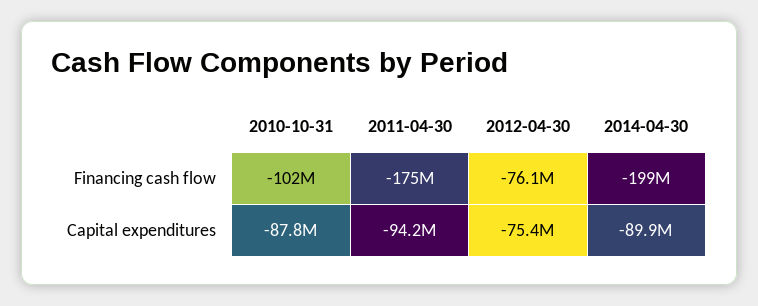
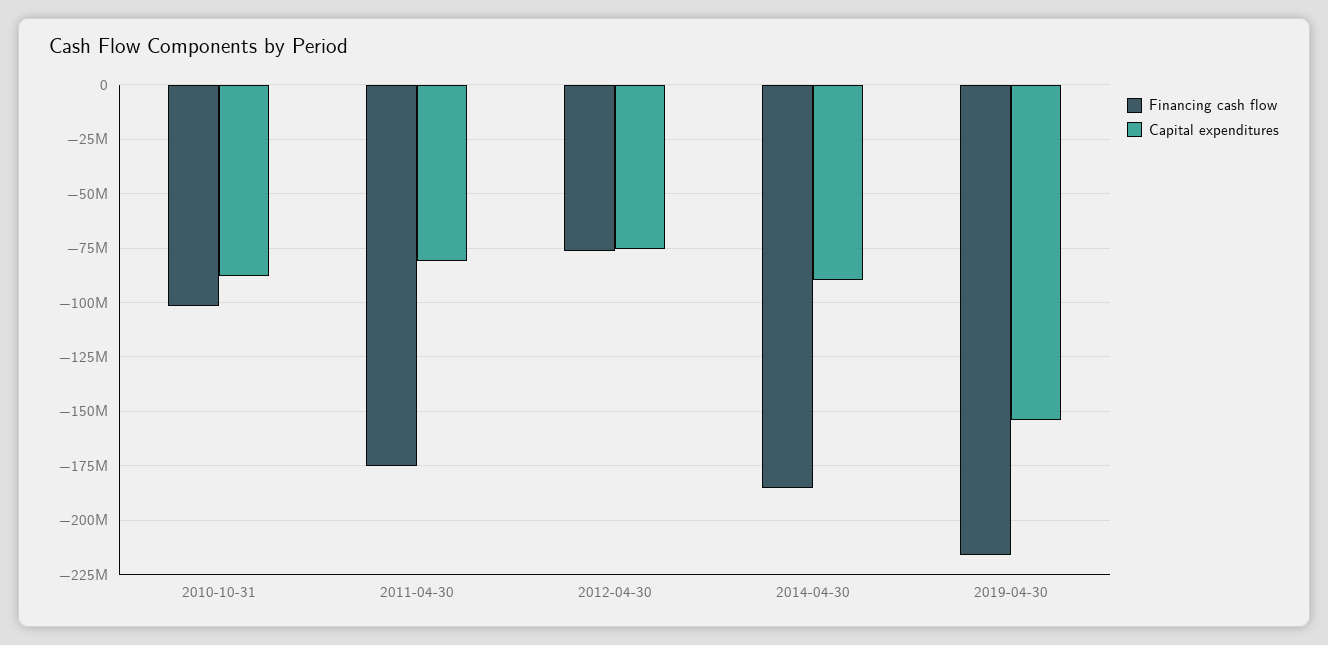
Financing cash flow, 2014-04-30: -199000000 -> -185000000
Capital expenditures, 2011-04-30: -94200000 -> -80000000
Financing cash flow, 2019-04-30: none -> -215000000
Capital expenditures, 2019-04-30: none -> -155000000

